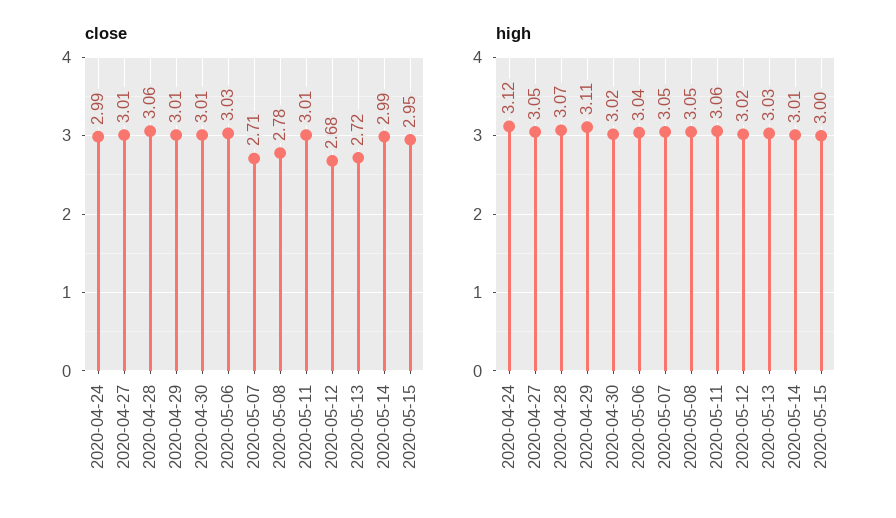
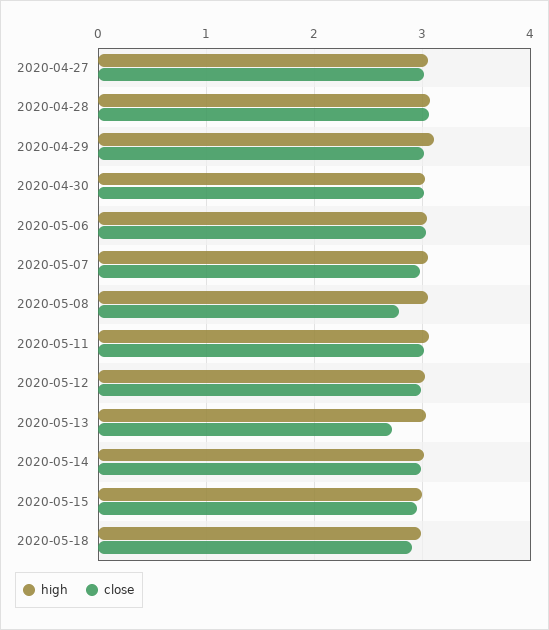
close, 2020-04-24: 2.99 -> none
close, 2020-05-07: 2.71 -> 3
close, 2020-05-12: 2.68 -> 3
high, 2020-04-24: 3.12 -> none
high, 2020-05-18: none -> 3
close, 2020-05-18: none -> 2.9

